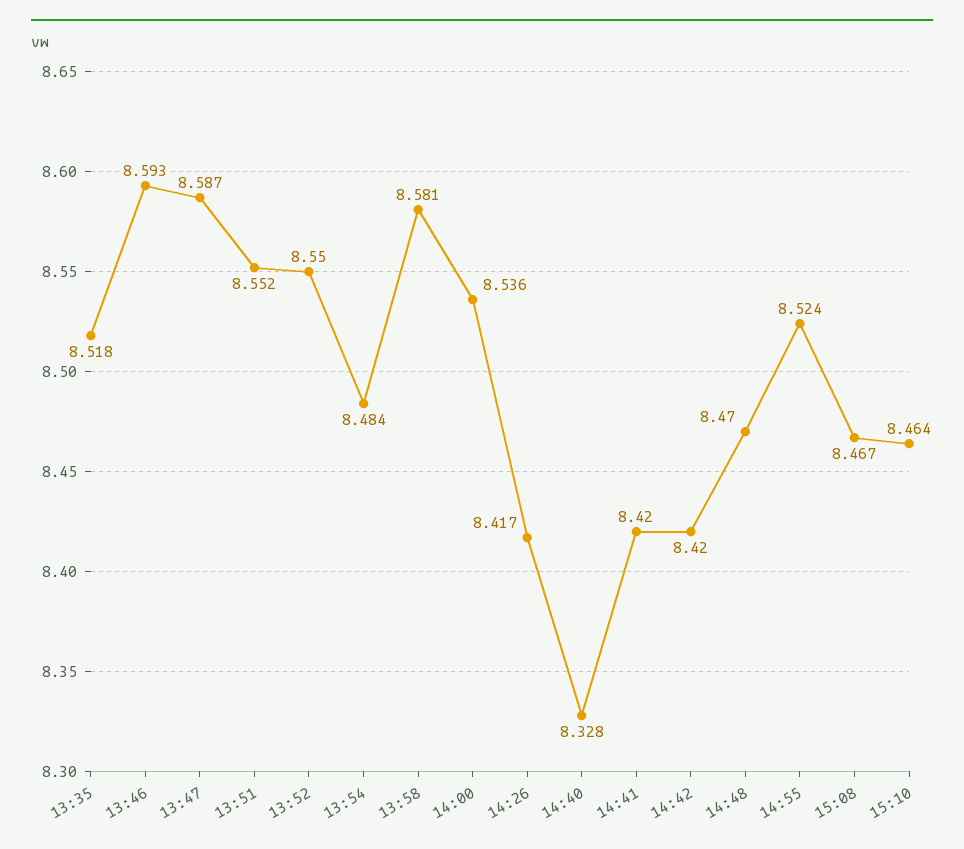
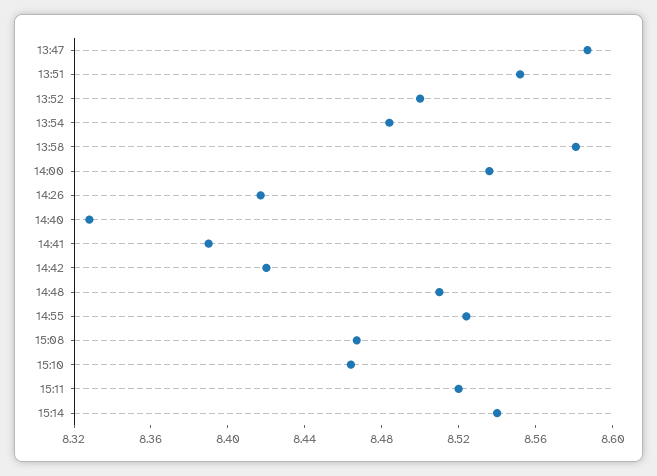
13:35: 8.518 -> none
13:46: 8.593 -> none
13:52: 8.55 -> 8.5
14:41: 8.42 -> 8.39
14:48: 8.47 -> 8.51
15:11: none -> 8.52
15:14: none -> 8.54

